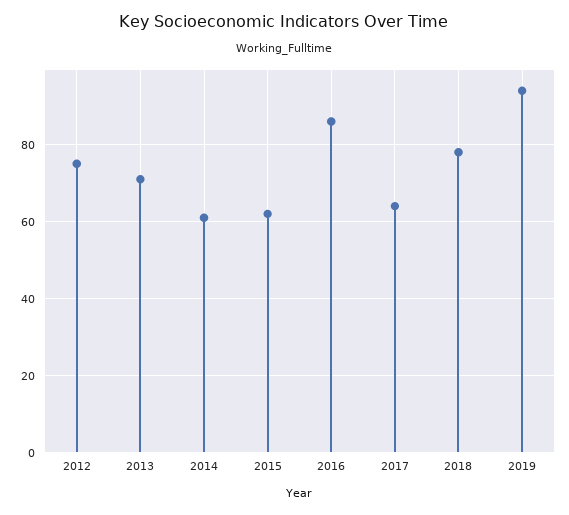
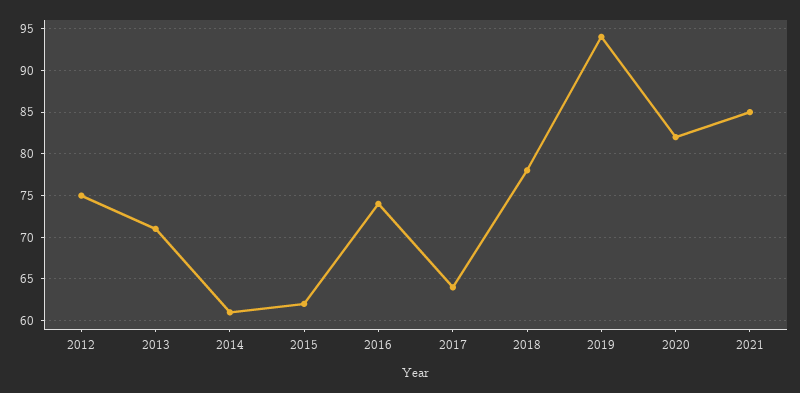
2016: 85 -> 74
2020: none -> 82
2021: none -> 85

